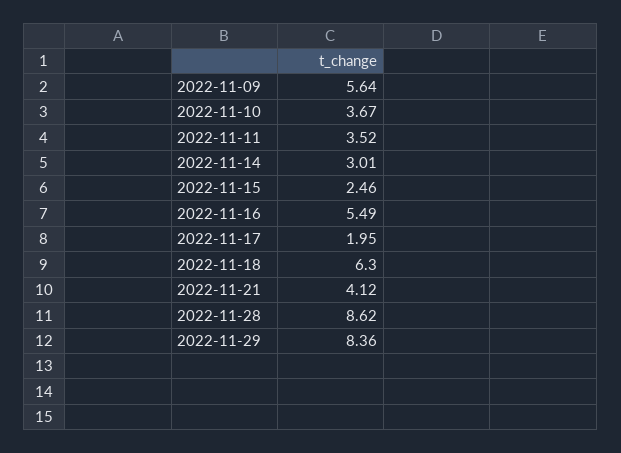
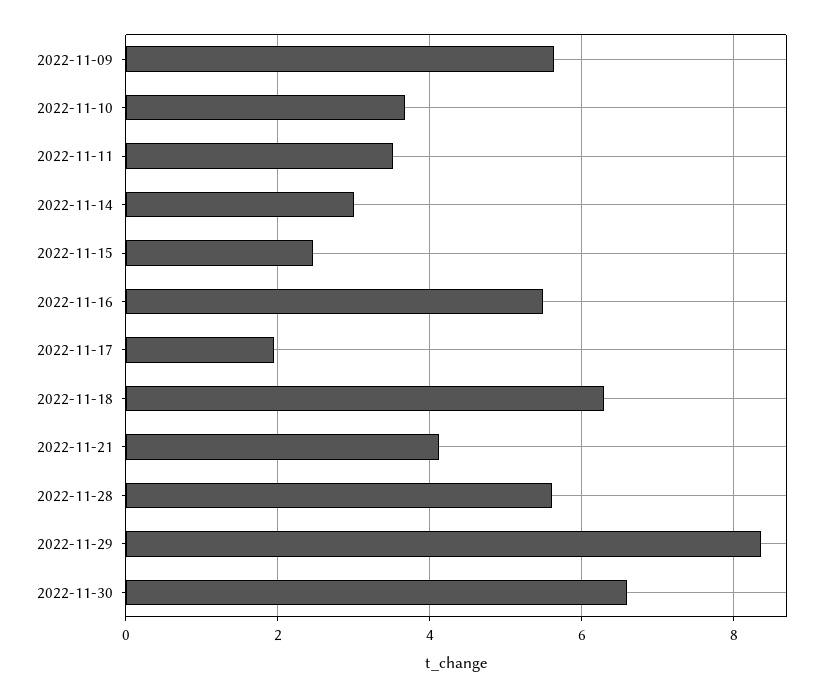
2022-11-28: 8.62 -> 5.6
2022-11-30: none -> 6.6

